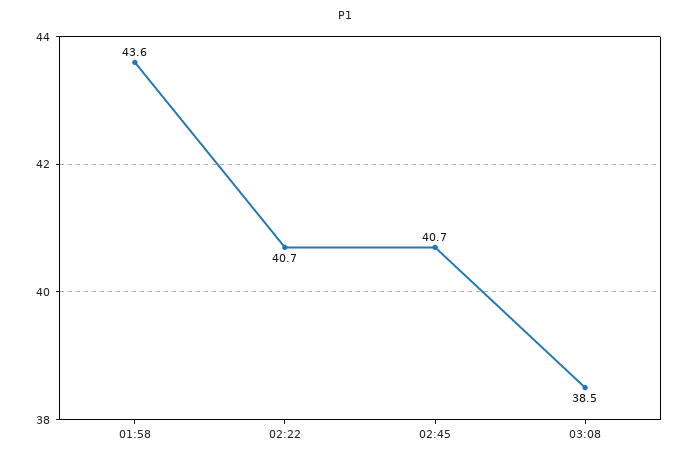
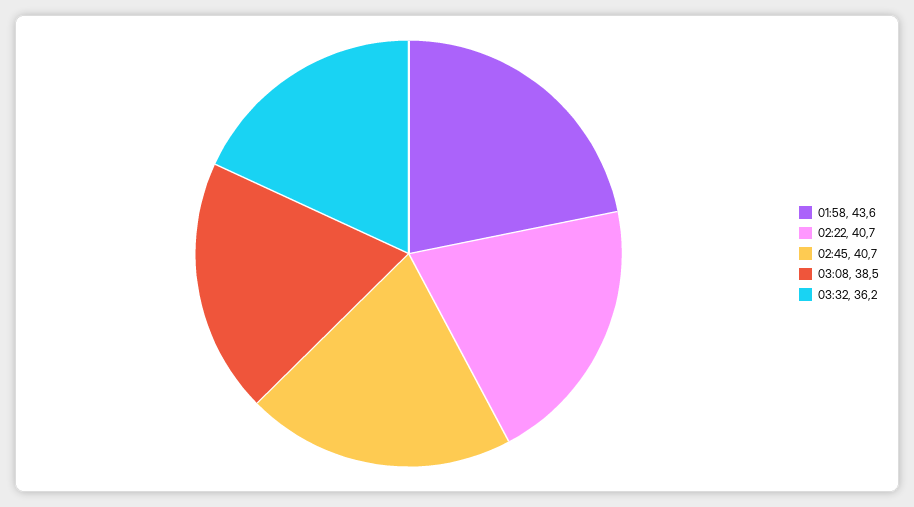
03:32: none -> 36.2

